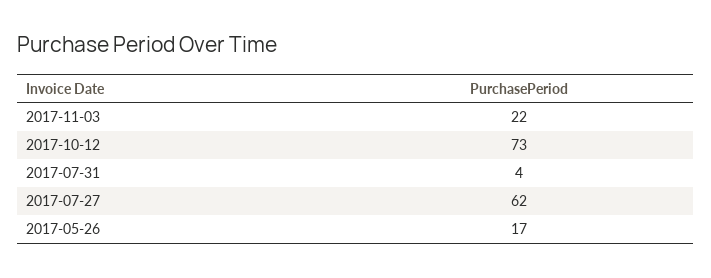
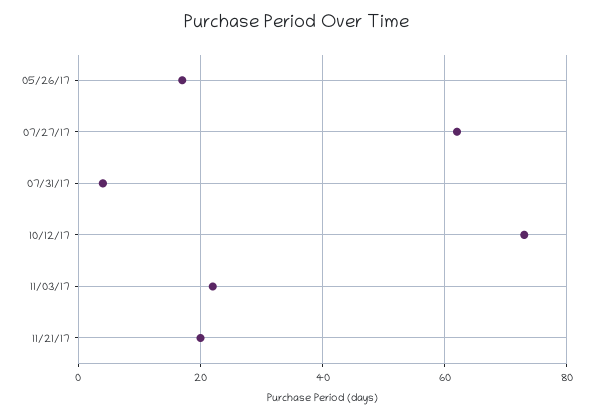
11/21/17: none -> 20

